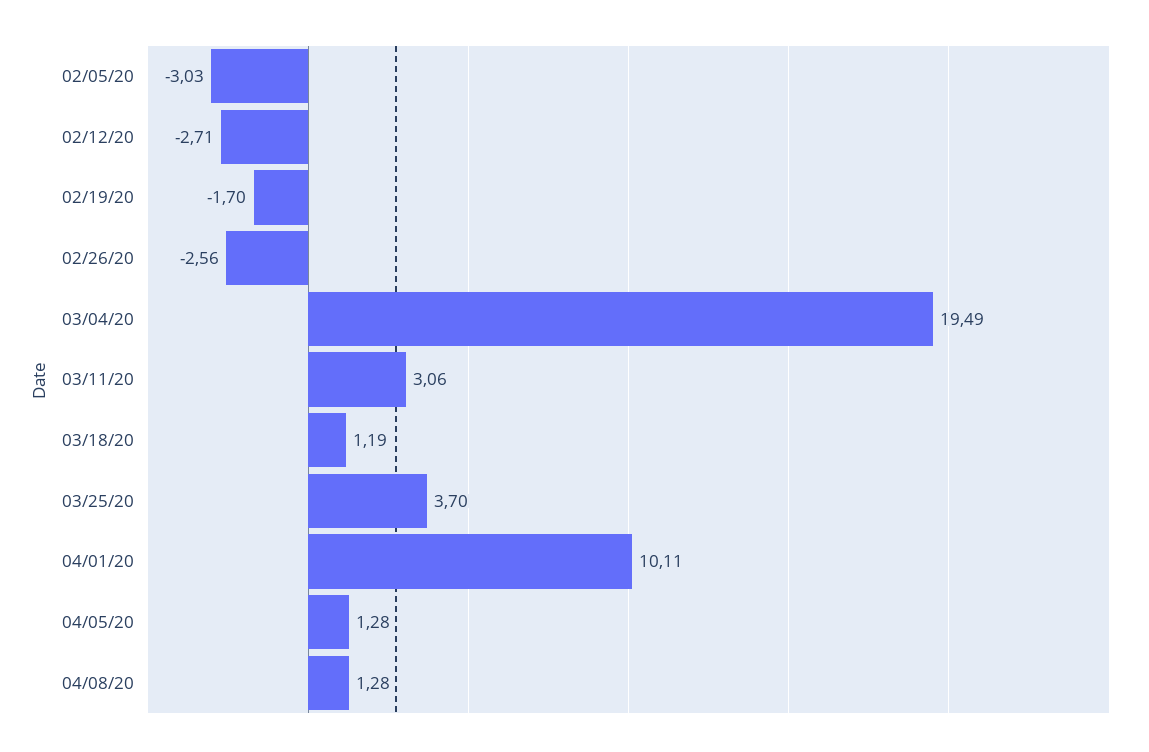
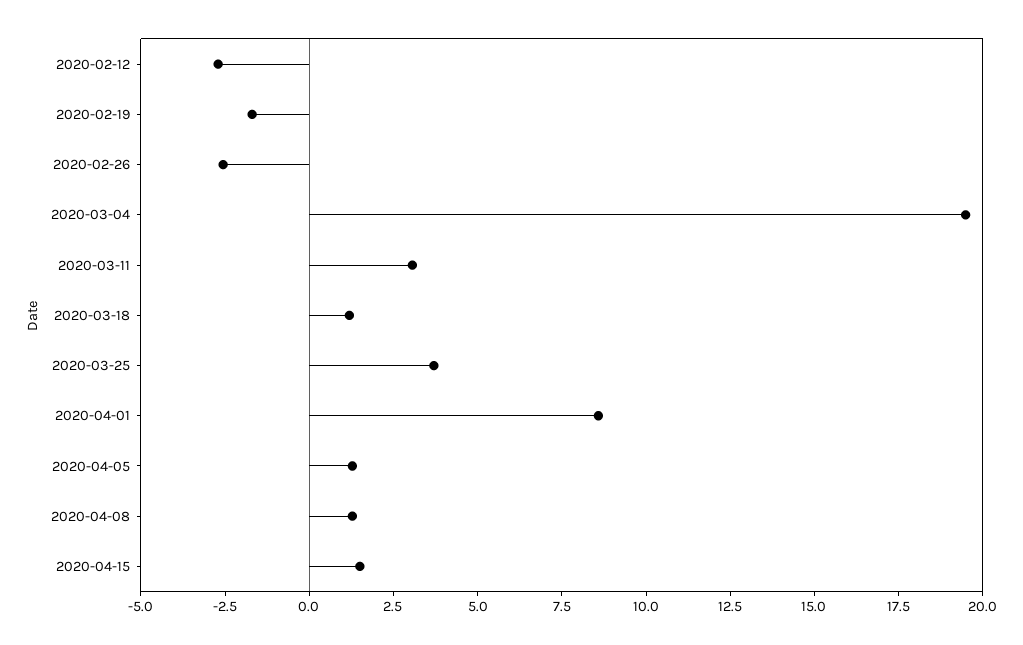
02/05/20: -3.03 -> none
04/01/20: 10.11 -> 8.5
2020-04-15: none -> 1.5

